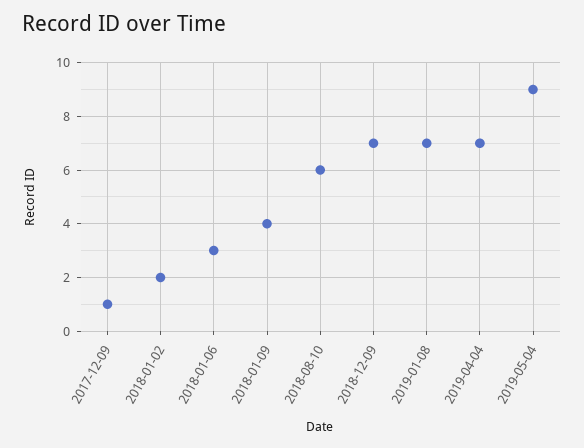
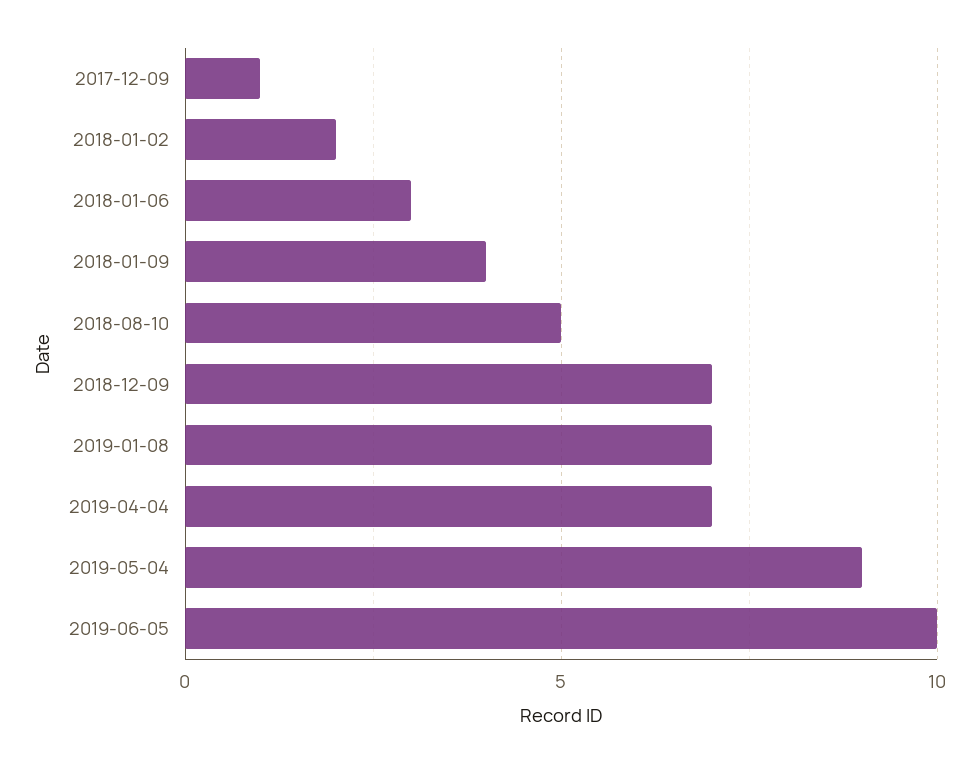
2018-08-10: 6 -> 5
2019-06-05: none -> 10

